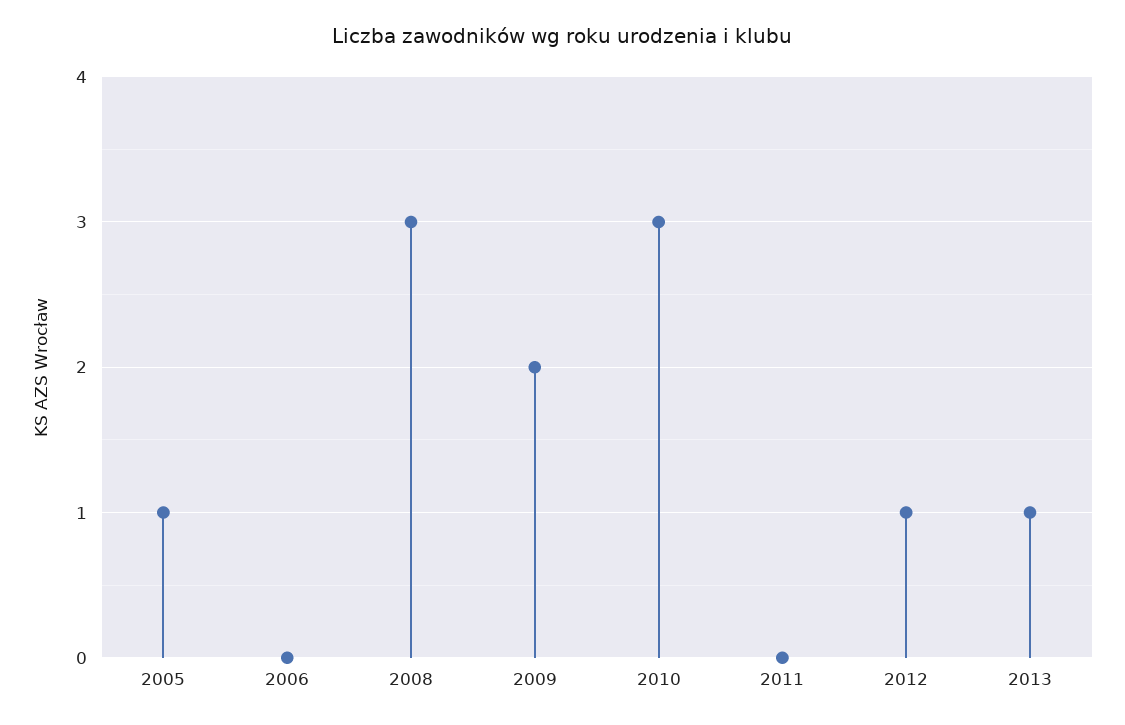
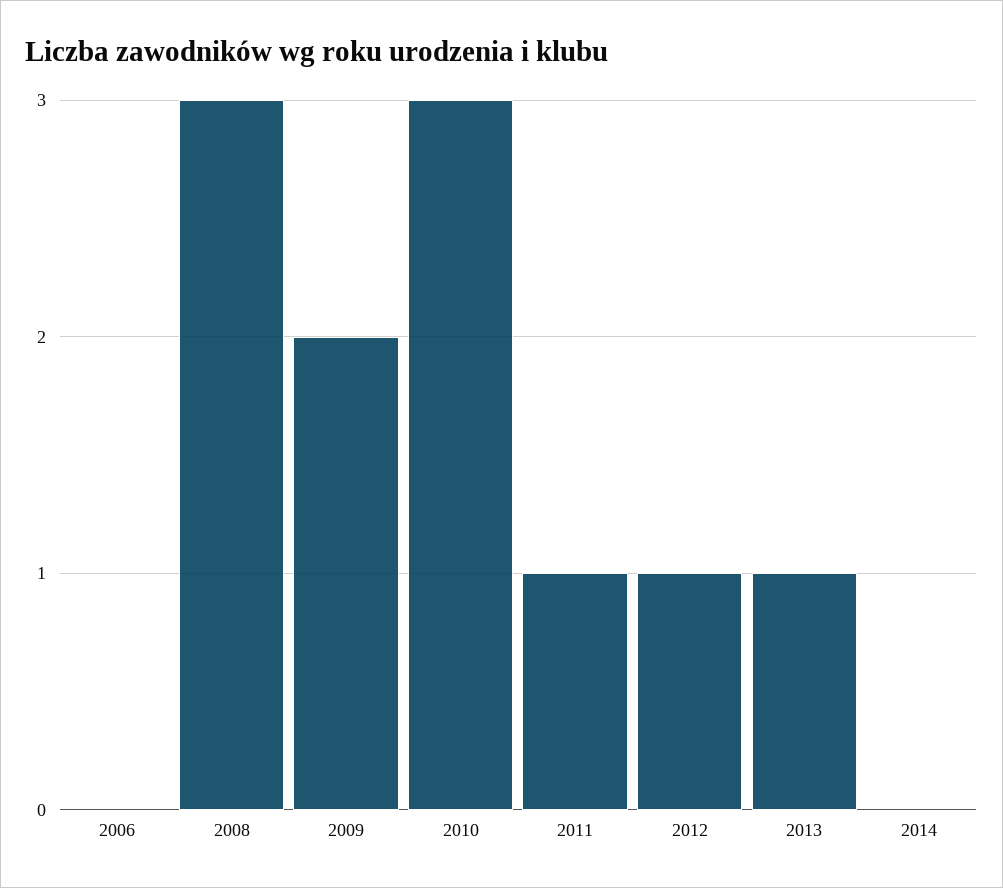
2005: 1 -> none
2011: 0 -> 1
2014: none -> 0

